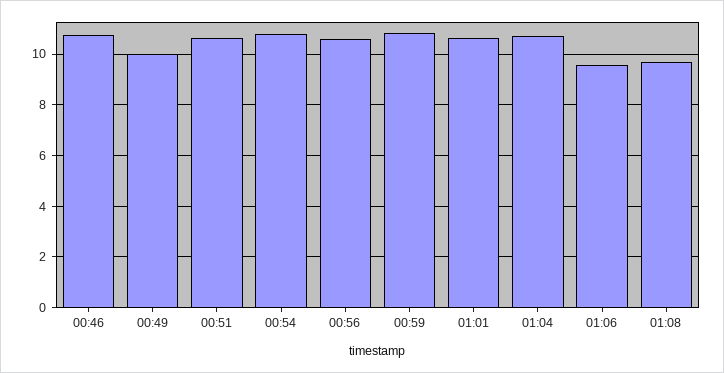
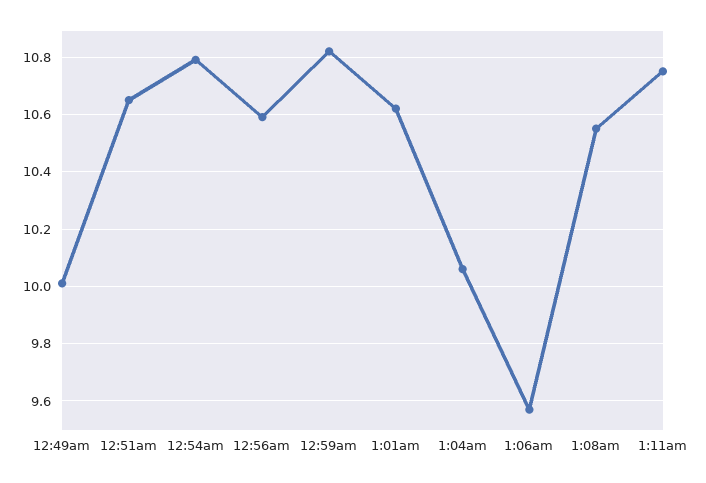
00:46: 10.75 -> none
01:04: 10.75 -> 10.05
01:08: 9.75 -> 10.55
1:11am: none -> 10.75

